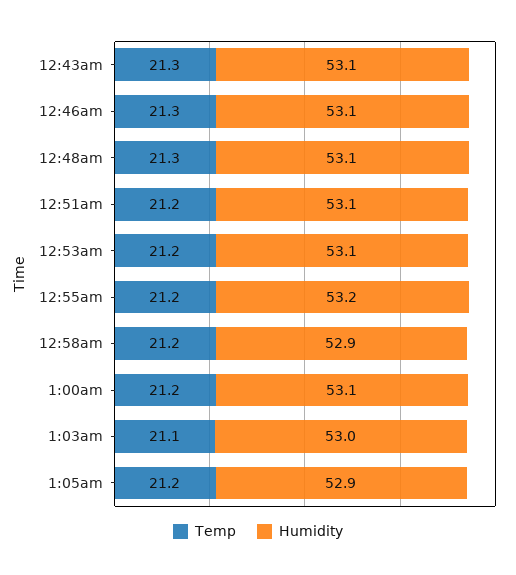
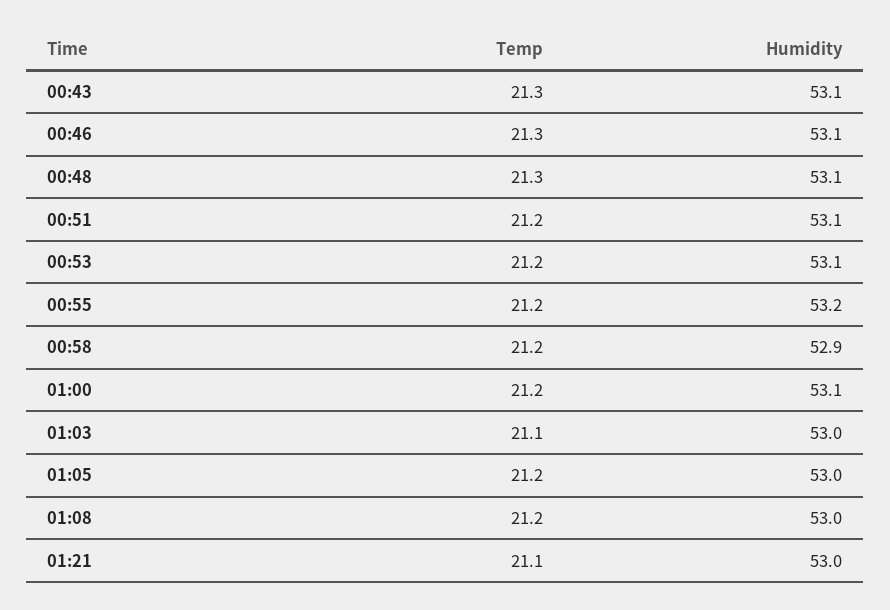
Humidity, 1:05am: 52.9 -> 53
Temp, 01:08: none -> 21.2
Humidity, 01:08: none -> 53
Temp, 01:21: none -> 21.1
Humidity, 01:21: none -> 53

